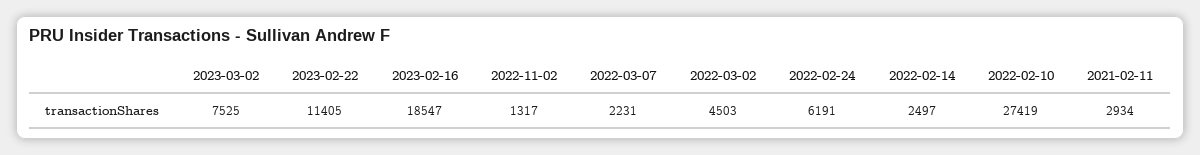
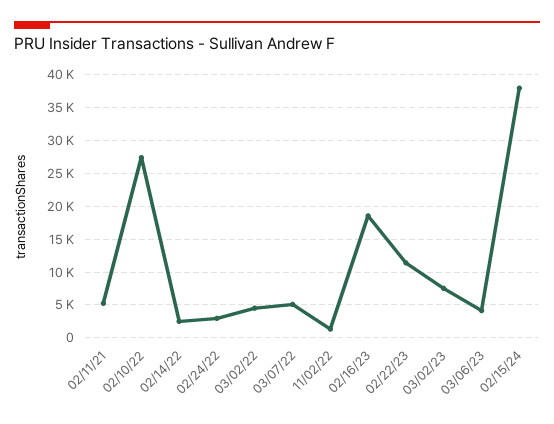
2022-03-07: 2231 -> 5000
2022-02-24: 6191 -> 3000
2021-02-11: 2934 -> 5000
03/06/23: none -> 4000
02/15/24: none -> 38000

